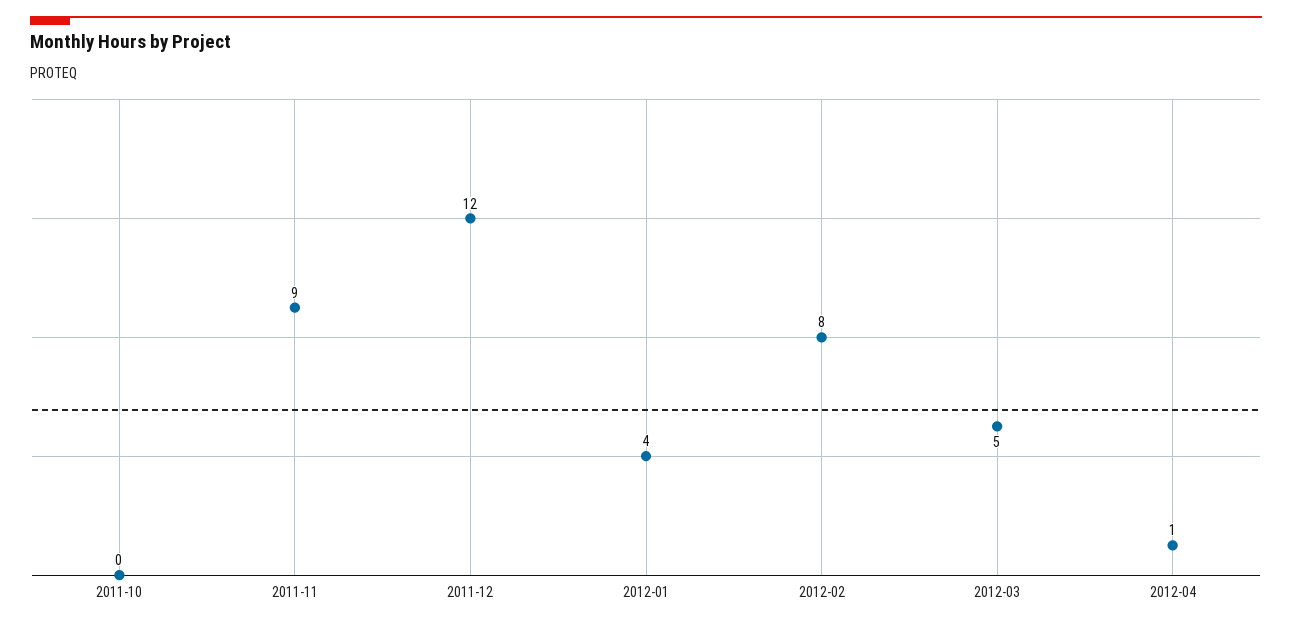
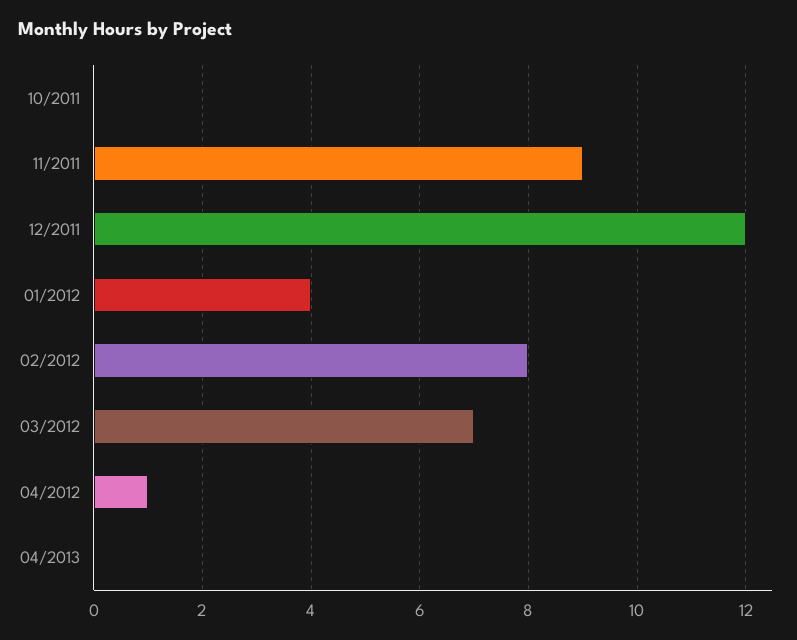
2012-03: 5 -> 7
04/2013: none -> 0

